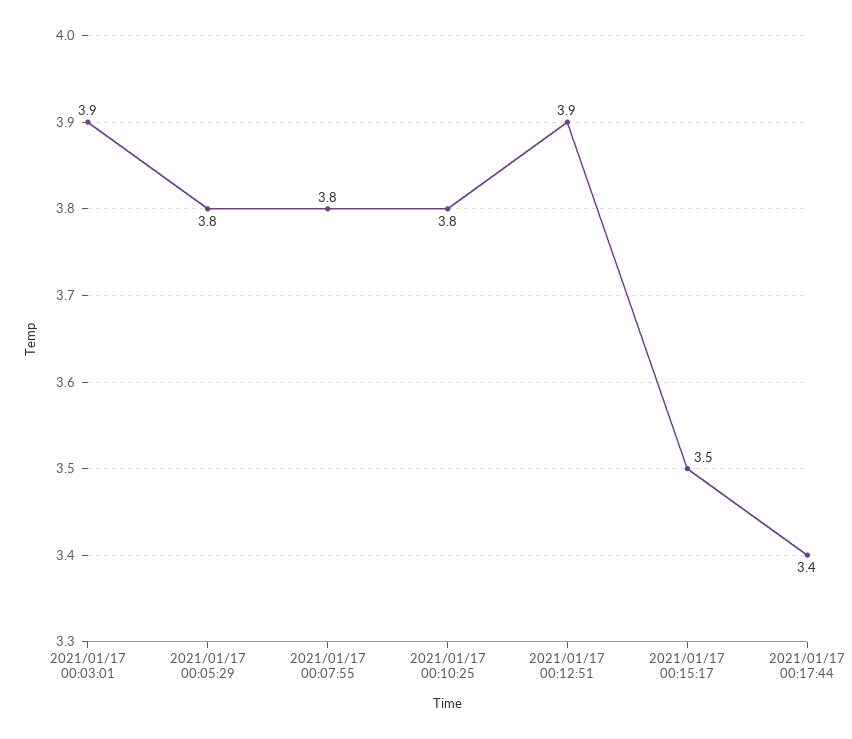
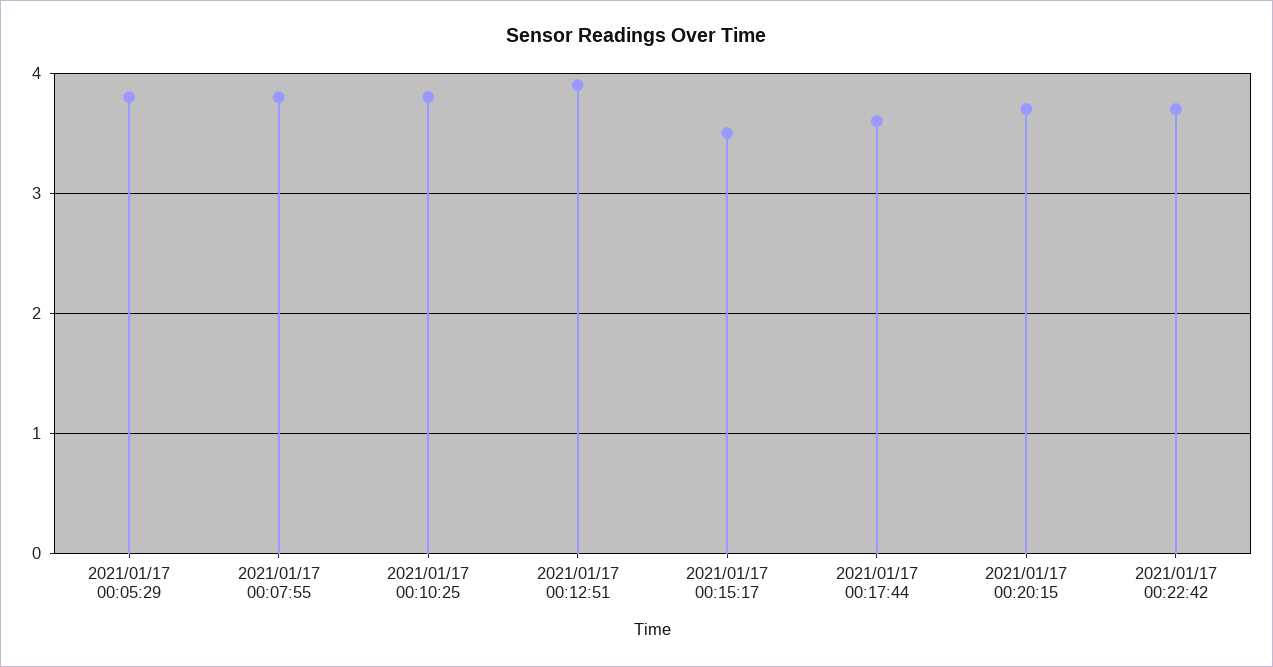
2021/01/17 00:03:01: 3.9 -> none
2021/01/17 00:17:44: 3.4 -> 3.6
2021/01/17 00:20:15: none -> 3.7
2021/01/17 00:22:42: none -> 3.7

